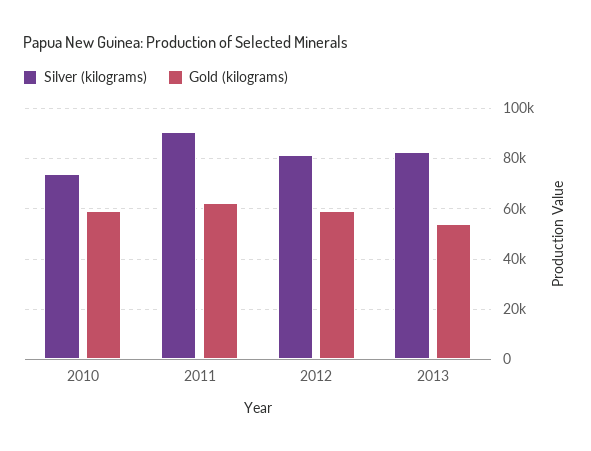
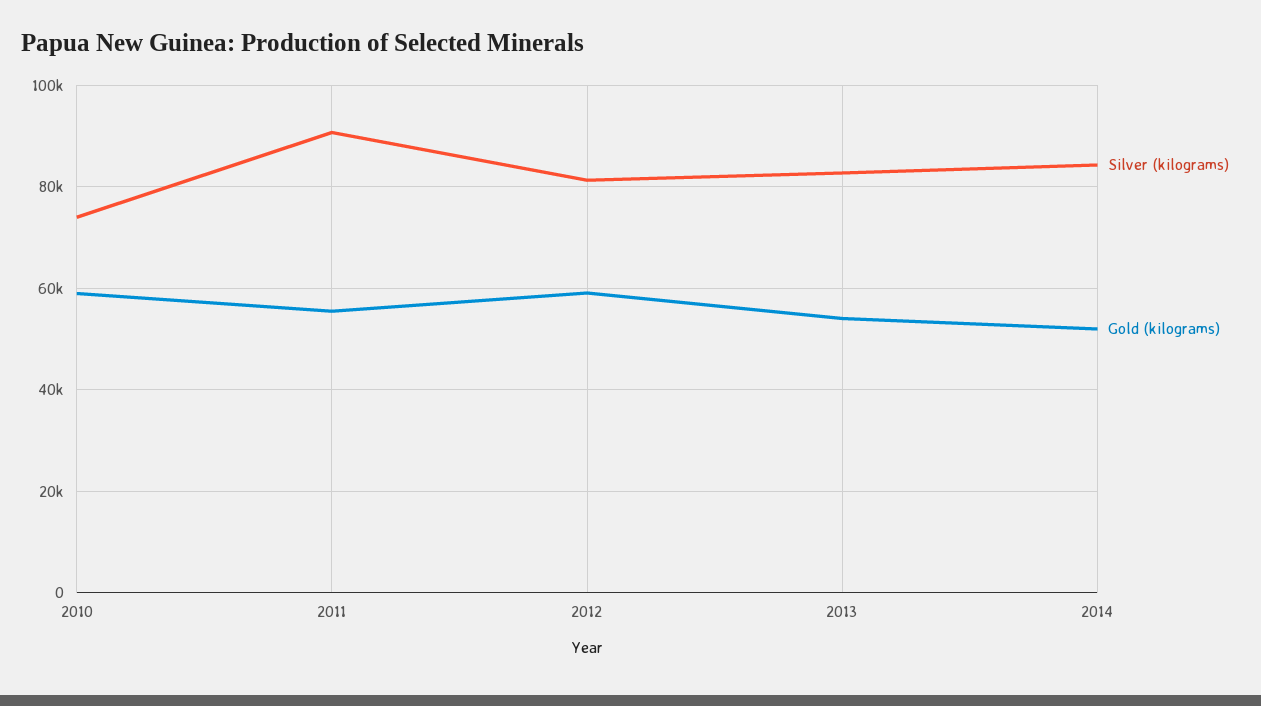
Gold (kilograms), 2011: 62500 -> 56000
Silver (kilograms), 2014: none -> 84000
Gold (kilograms), 2014: none -> 52000

